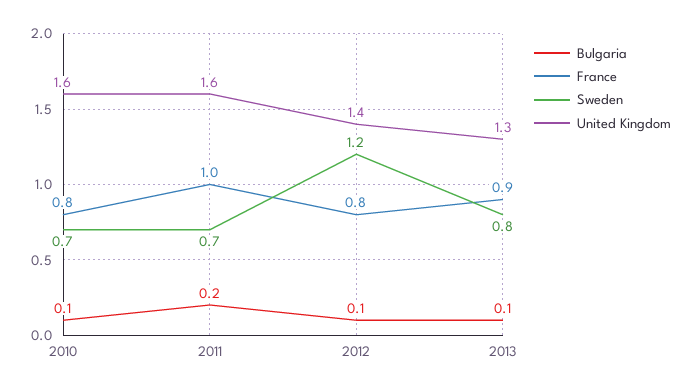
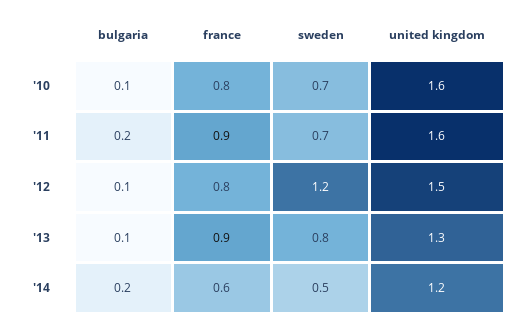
France, 2011: 1 -> 0.9
United Kingdom, 2012: 1.4 -> 1.5
Bulgaria, '14: none -> 0.2
France, '14: none -> 0.6
Sweden, '14: none -> 0.5
United Kingdom, '14: none -> 1.2

